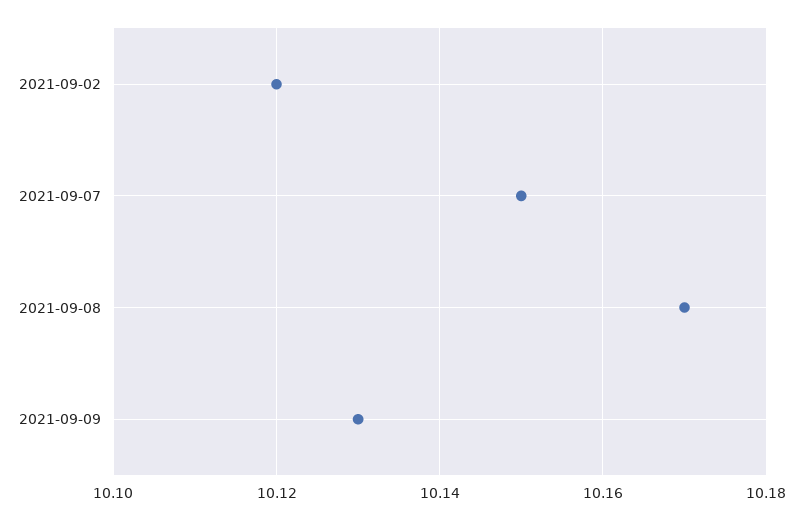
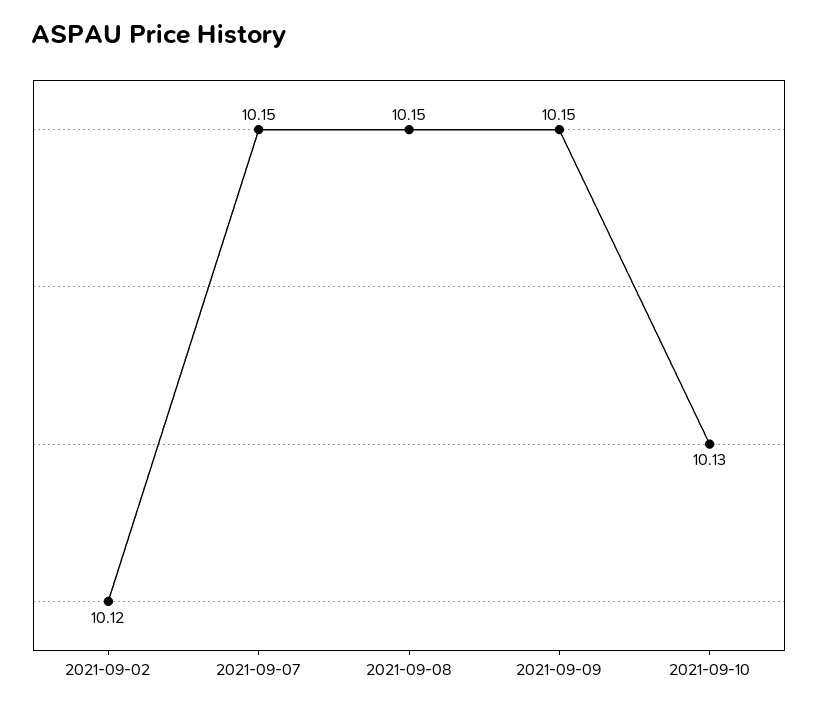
2021-09-08: 10.17 -> 10.15
2021-09-09: 10.13 -> 10.15
2021-09-10: none -> 10.13

